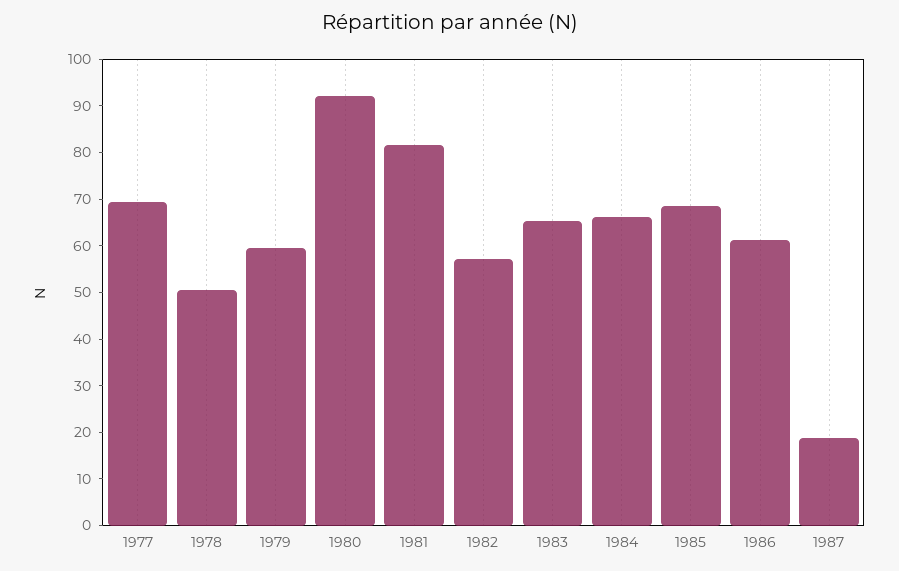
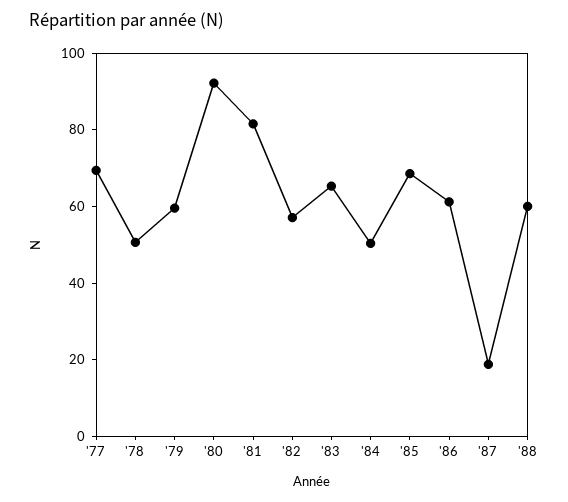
1984: 66 -> 50
'88: none -> 60

